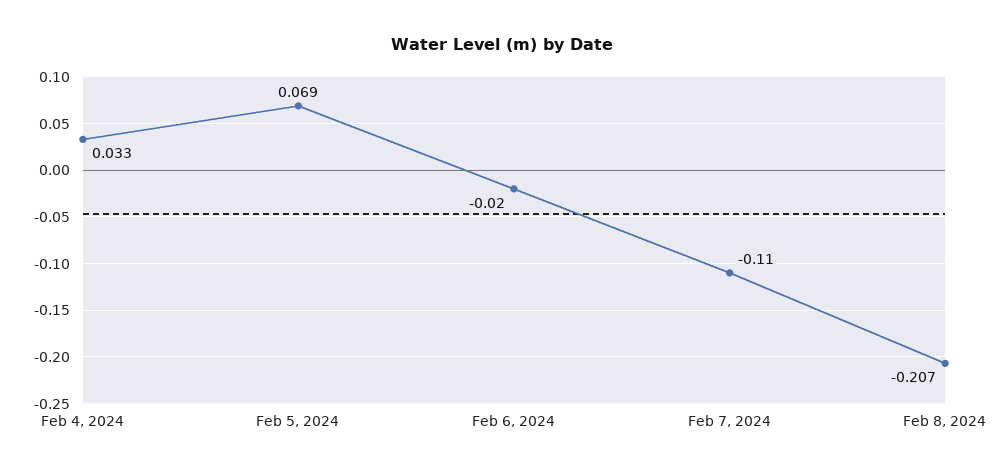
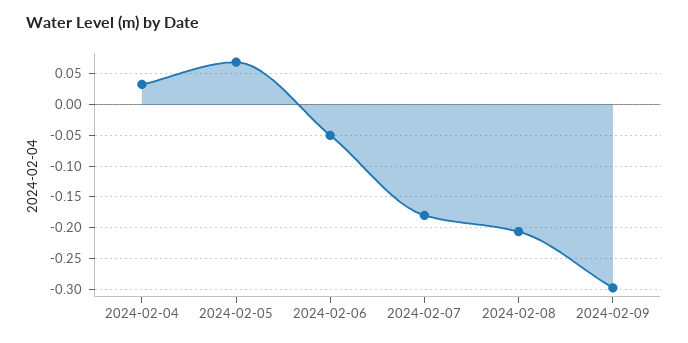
Feb 6, 2024: -0.02 -> -0.05
Feb 7, 2024: -0.11 -> -0.18
2024-02-09: none -> -0.3

